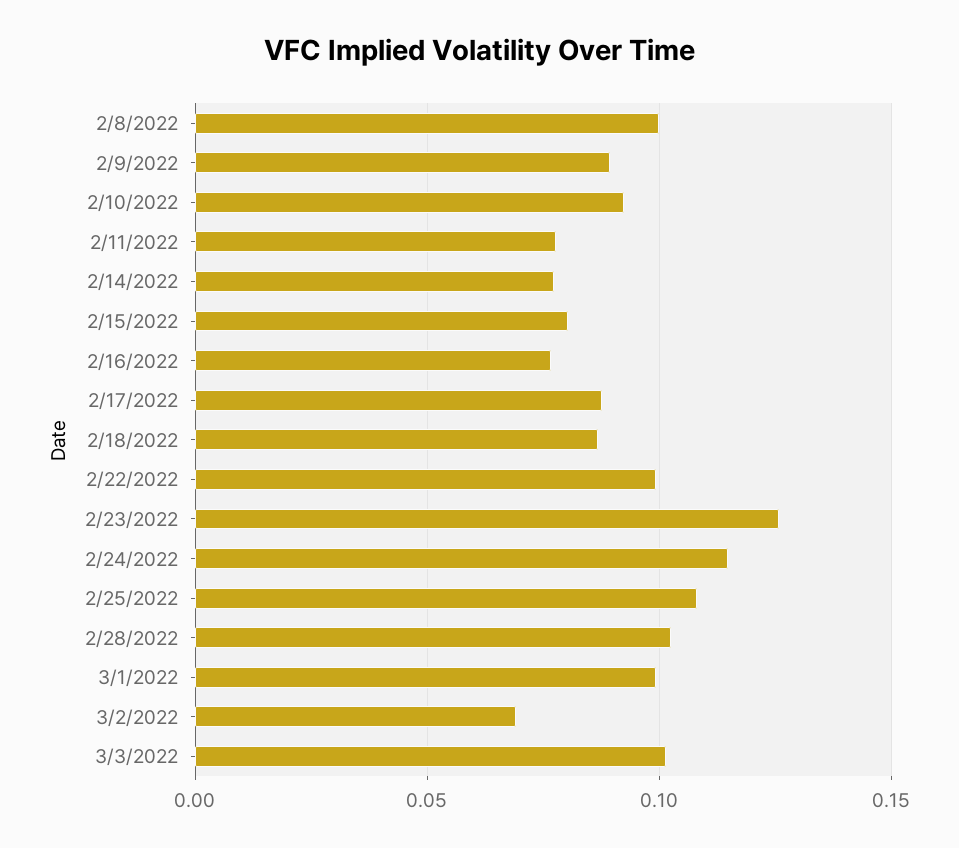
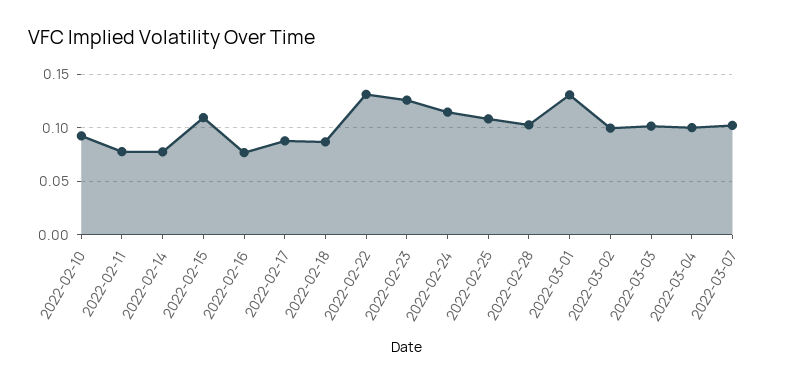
2/8/2022: 0.1 -> none
2/9/2022: 0.09 -> none
2/15/2022: 0.08 -> 0.11
2/22/2022: 0.1 -> 0.13
3/1/2022: 0.1 -> 0.13
3/2/2022: 0.07 -> 0.1
2022-03-04: none -> 0.1
2022-03-07: none -> 0.1

